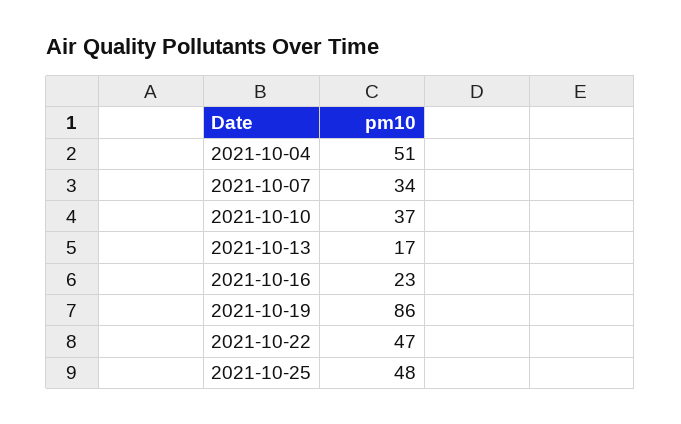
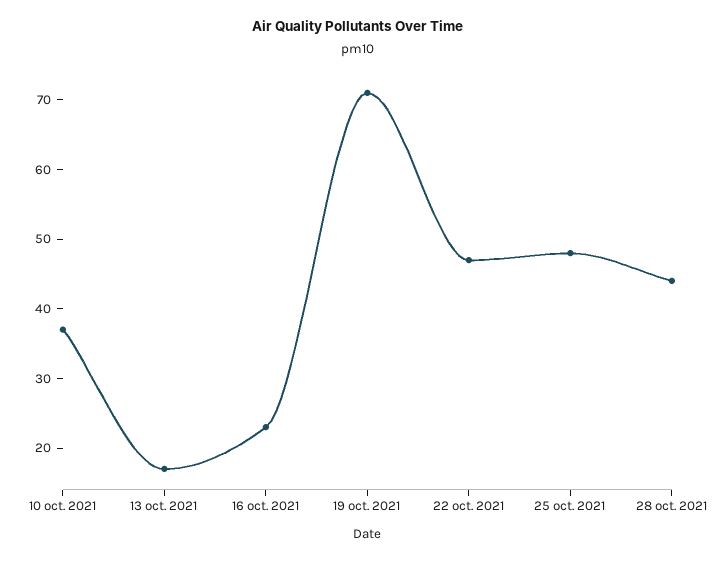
2021-10-04: 51 -> none
2021-10-07: 34 -> none
2021-10-19: 86 -> 70
28 oct. 2021: none -> 45

